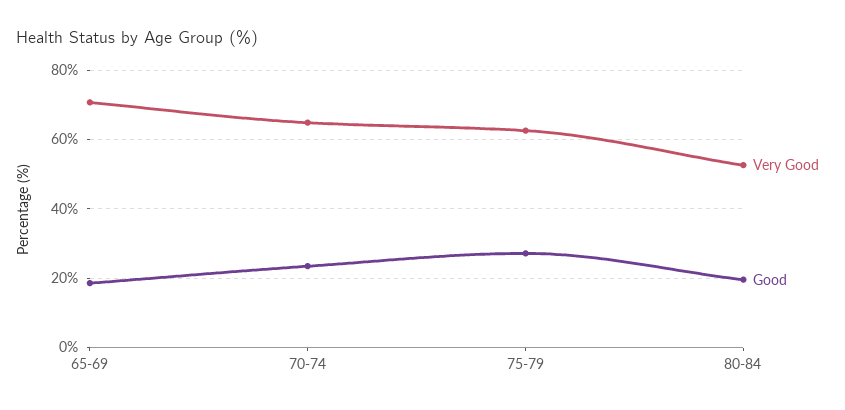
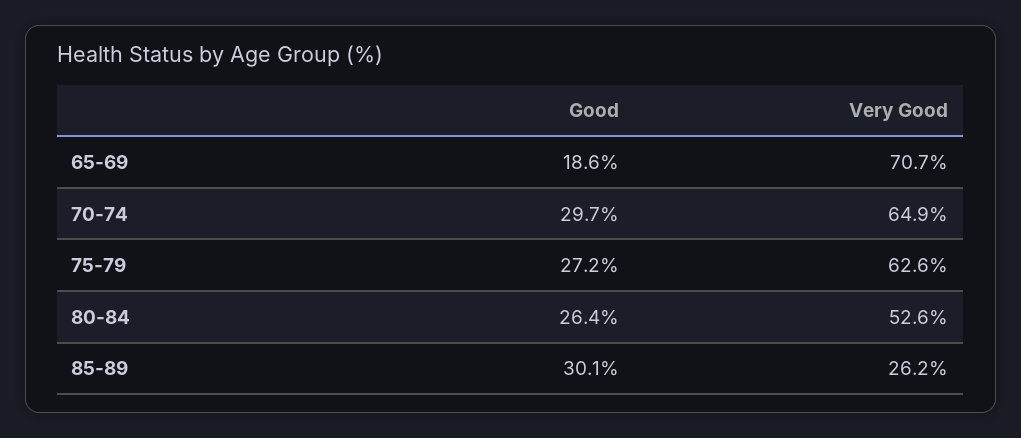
Good, 70-74: 24 -> 29.7
Good, 80-84: 20 -> 26.4
Good, 85-89: none -> 30.1
Very Good, 85-89: none -> 26.2

